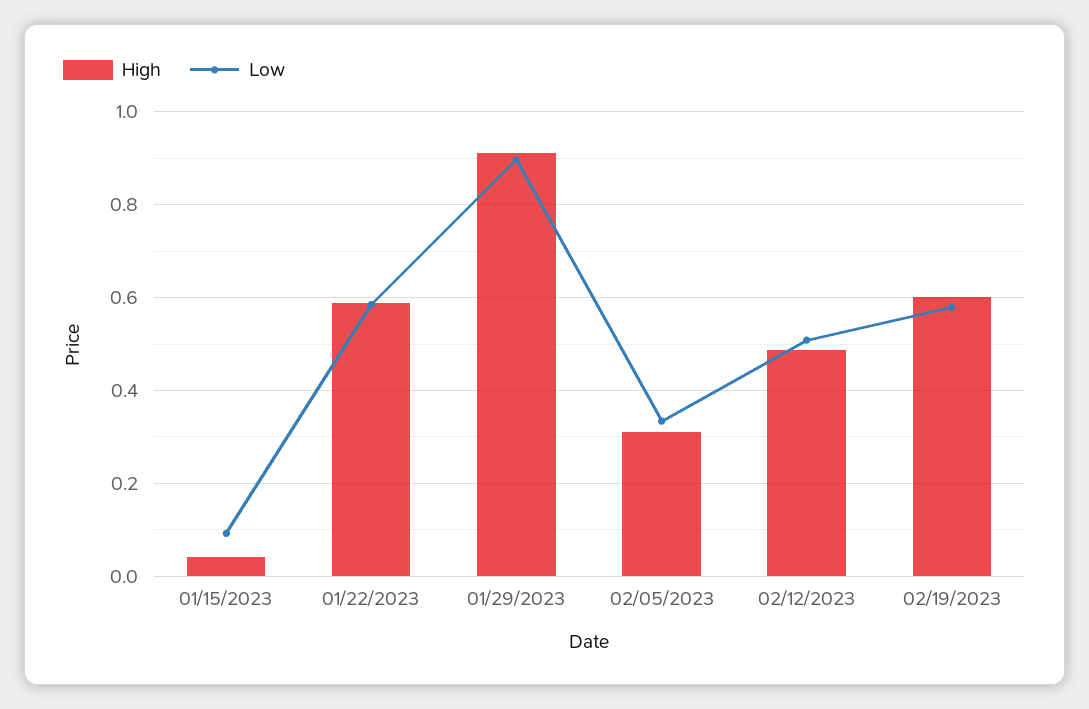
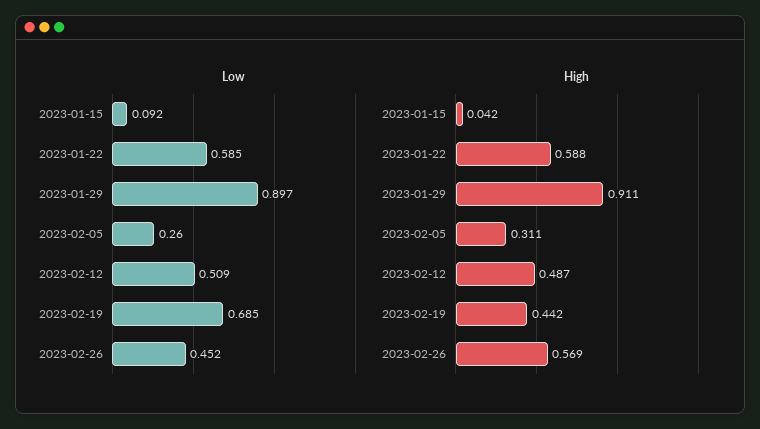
Low, 02/05/2023: 0.34 -> 0.26
High, 02/19/2023: 0.6 -> 0.442
Low, 02/19/2023: 0.58 -> 0.685
Low, 2023-02-26: none -> 0.452
High, 2023-02-26: none -> 0.569

